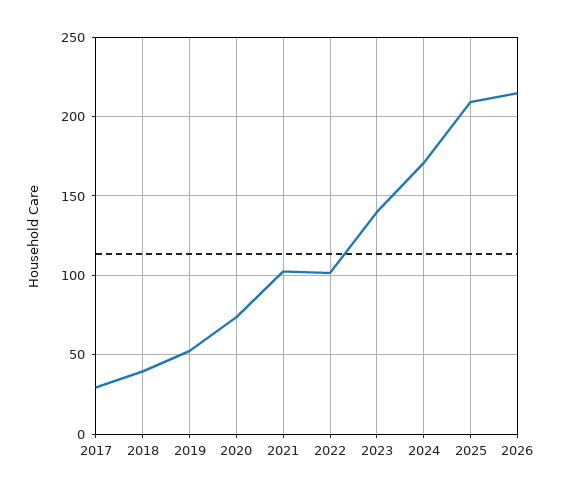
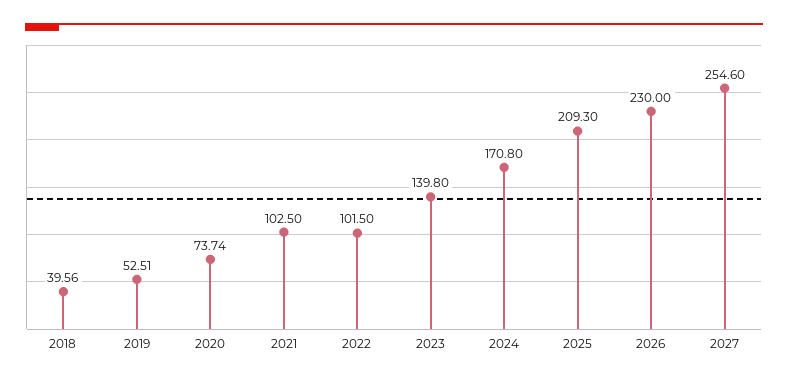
2017: 30 -> none
2026: 215 -> 230
2027: none -> 254.6

